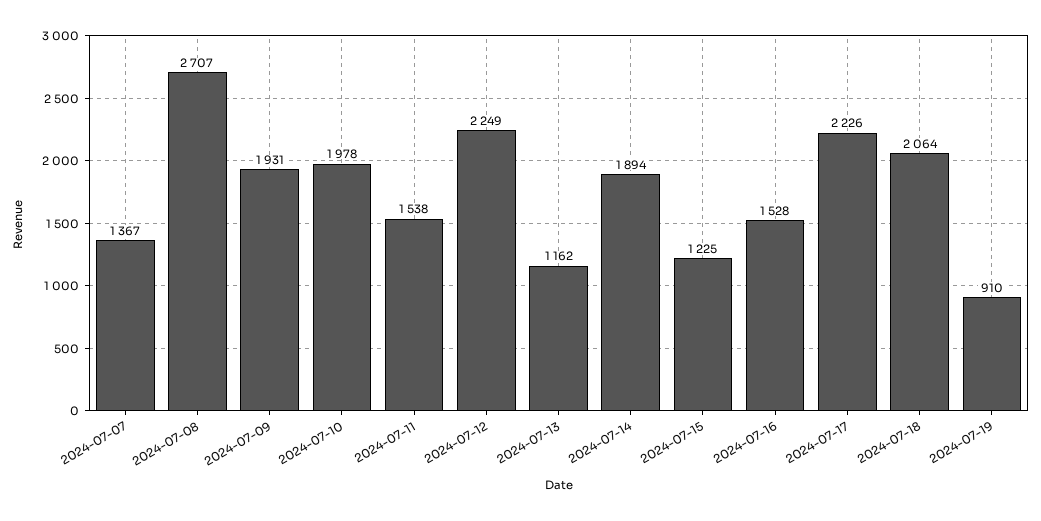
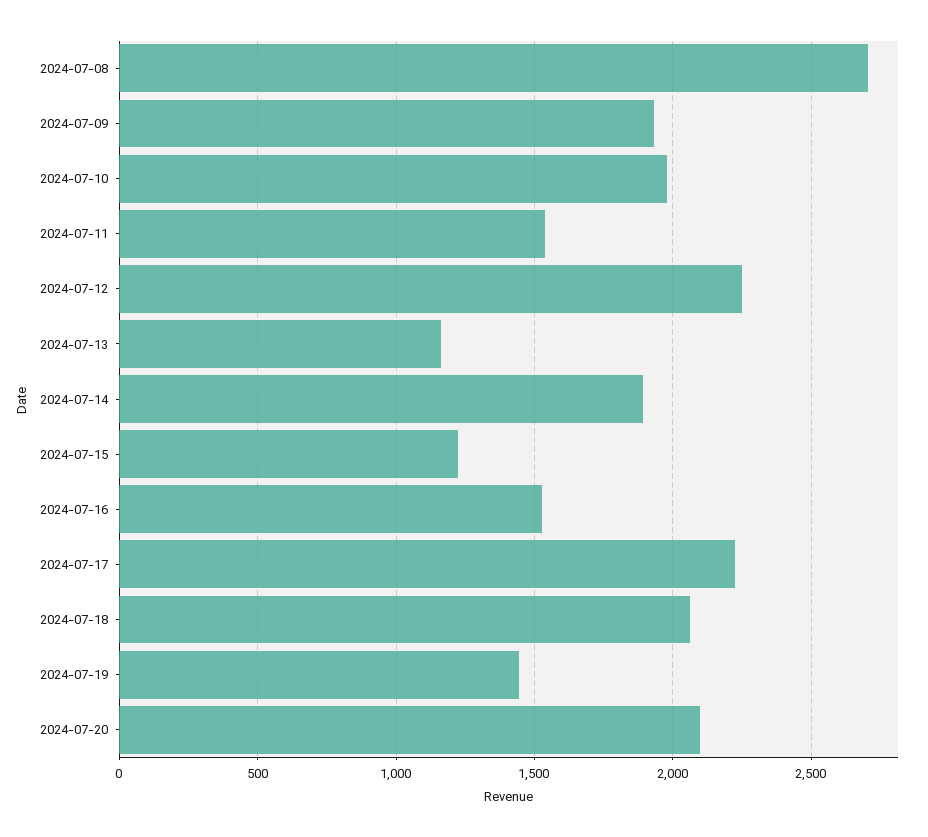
2024-07-07: 1367 -> none
2024-07-19: 910 -> 1450
2024-07-20: none -> 2100

